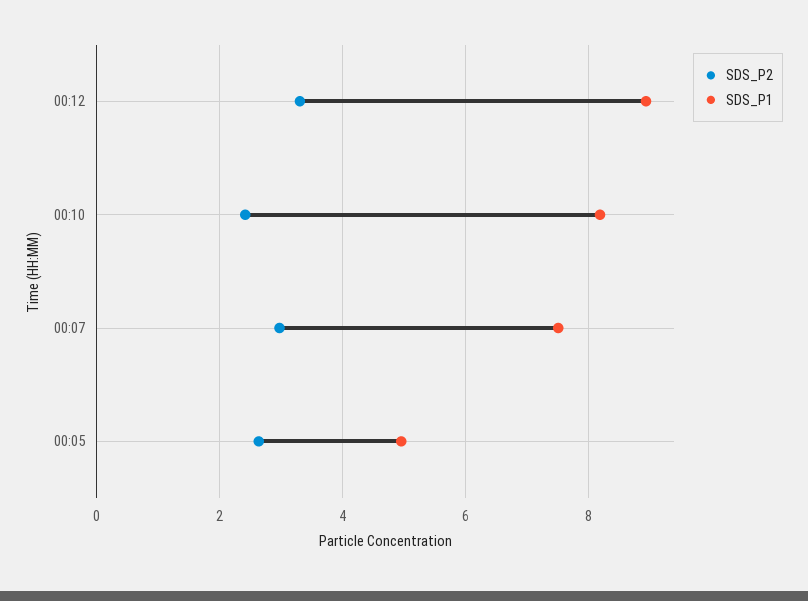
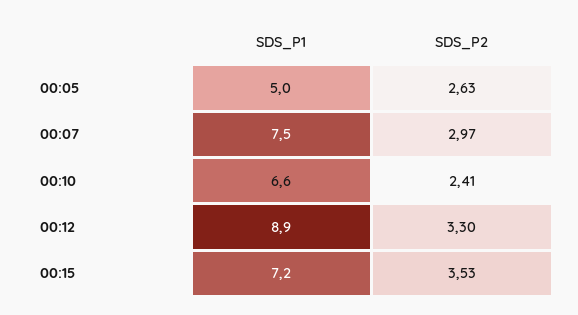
SDS_P1, 00:10: 8.2 -> 6.6
SDS_P1, 00:15: none -> 7.2
SDS_P2, 00:15: none -> 3.53

